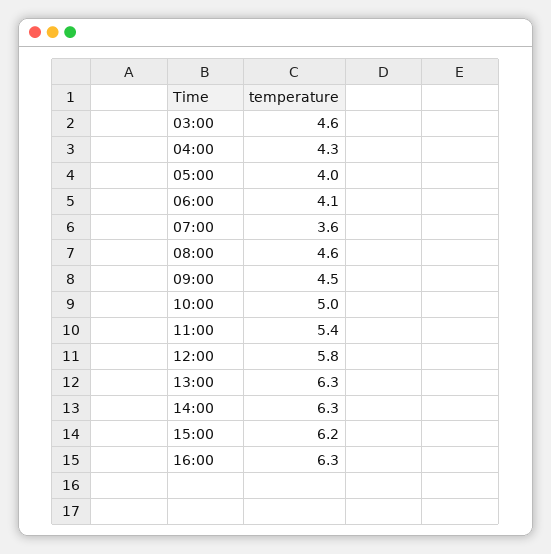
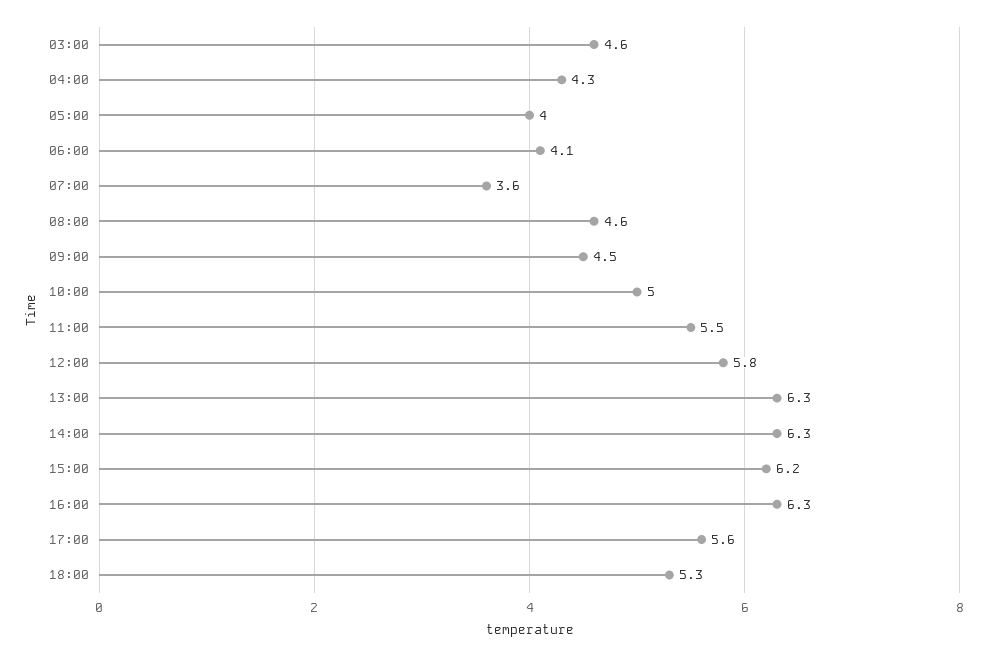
11:00: 5.4 -> 5.5
17:00: none -> 5.6
18:00: none -> 5.3

